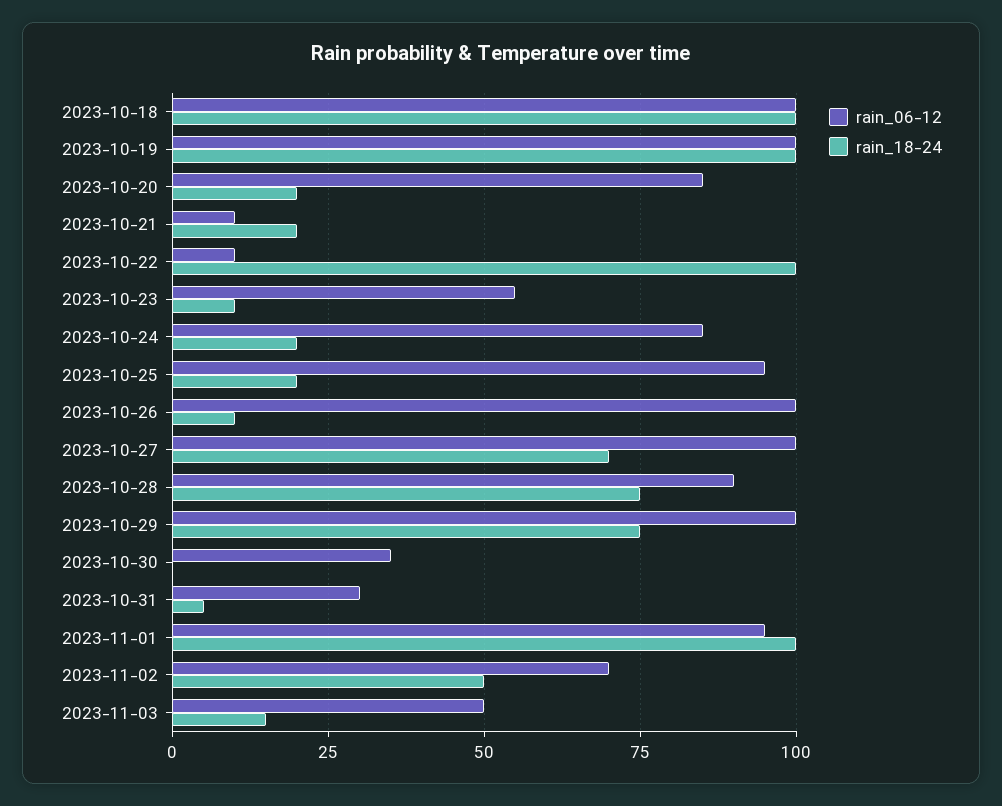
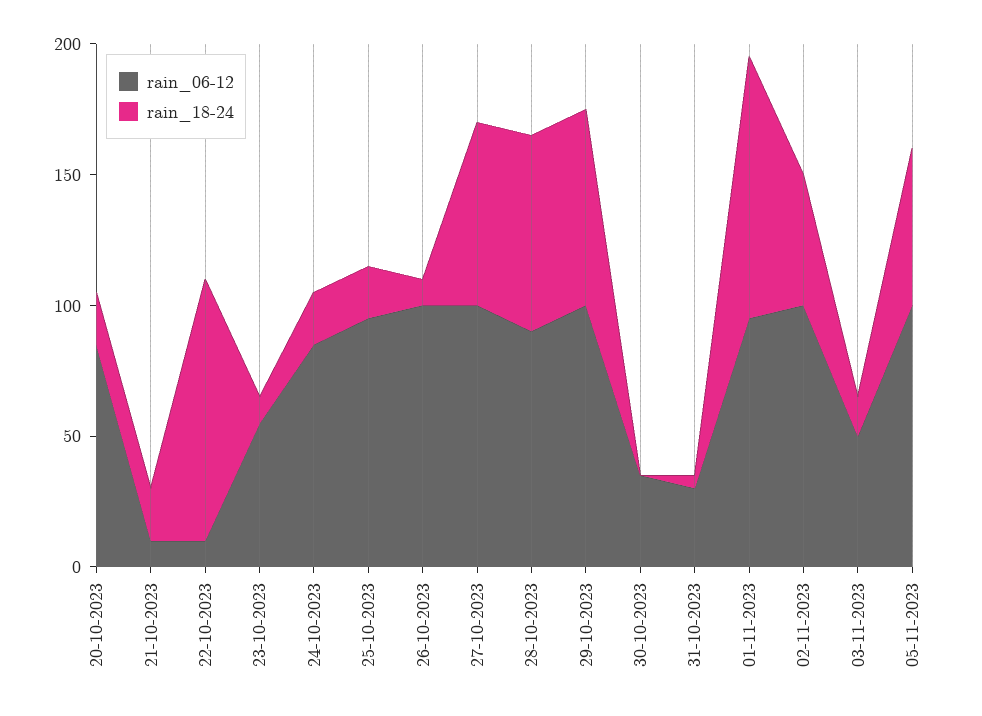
rain_06-12, 2023-10-18: 100 -> none
rain_18-24, 2023-10-18: 100 -> none
rain_06-12, 2023-10-19: 100 -> none
rain_18-24, 2023-10-19: 100 -> none
rain_06-12, 2023-11-02: 70 -> 100
rain_06-12, 05-11-2023: none -> 100
rain_18-24, 05-11-2023: none -> 60

